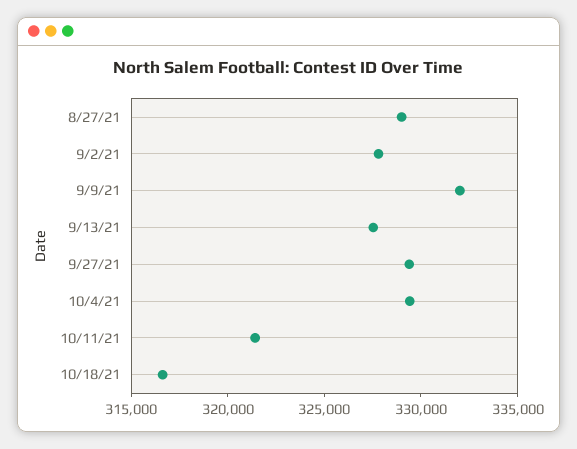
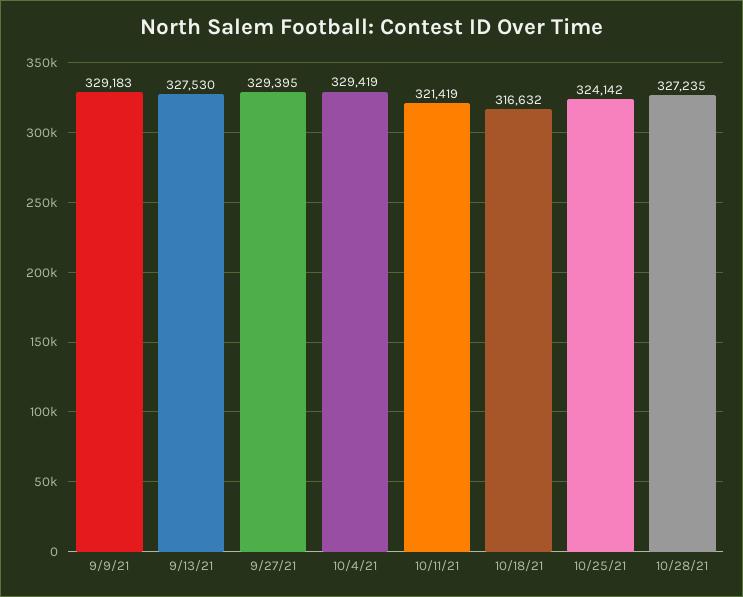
8/27/21: 329000 -> none
9/2/21: 328000 -> none
9/9/21: 332000 -> 329183
10/25/21: none -> 324142
10/28/21: none -> 327235

